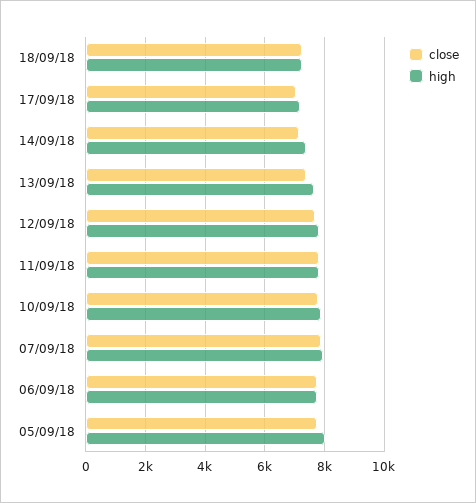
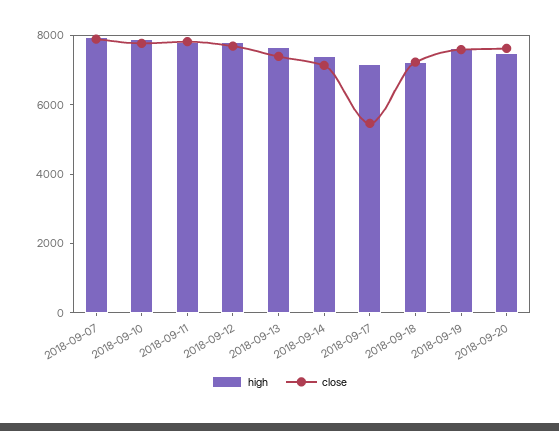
close, 17/09/18: 7000 -> 5500
close, 06/09/18: 7750 -> none
high, 06/09/18: 7750 -> none
close, 05/09/18: 7750 -> none
high, 05/09/18: 8000 -> none
high, 2018-09-19: none -> 7500
close, 2018-09-19: none -> 7500
high, 2018-09-20: none -> 7500
close, 2018-09-20: none -> 7500

